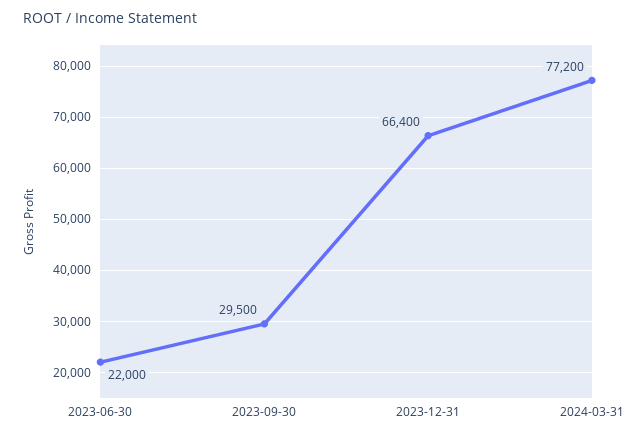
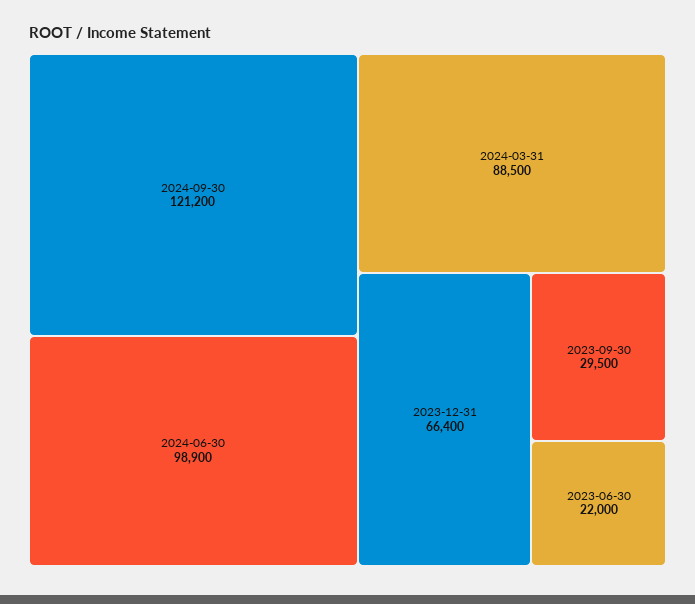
2024-03-31: 77200 -> 88500
2024-09-30: none -> 121200
2024-06-30: none -> 98900

